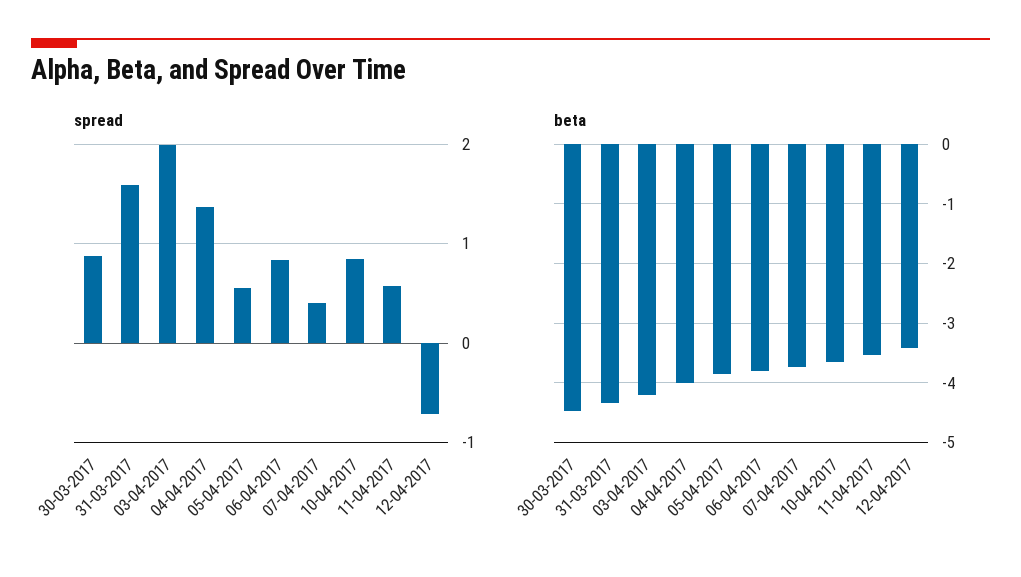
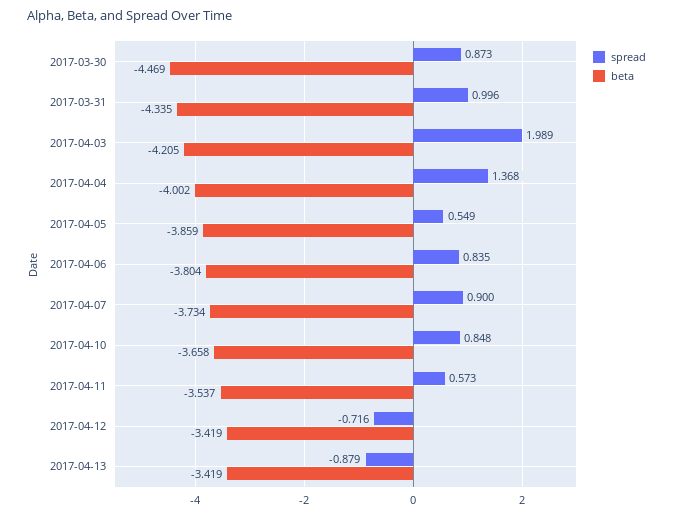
spread, 31-03-2017: 1.6 -> 0.996
spread, 07-04-2017: 0.4 -> 0.9
spread, 2017-04-13: none -> -0.879
beta, 2017-04-13: none -> -3.419

